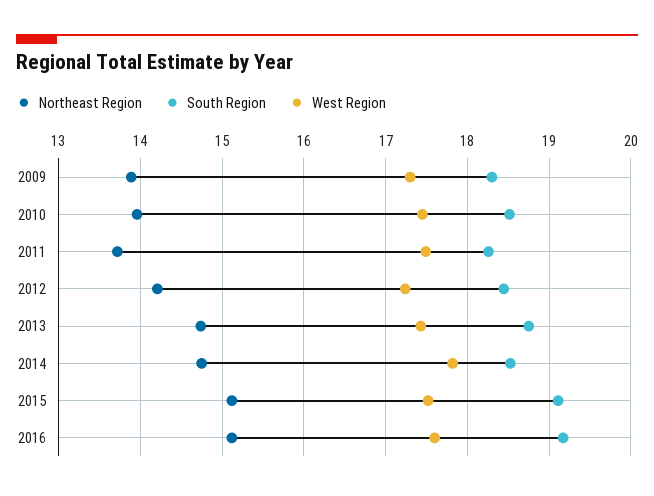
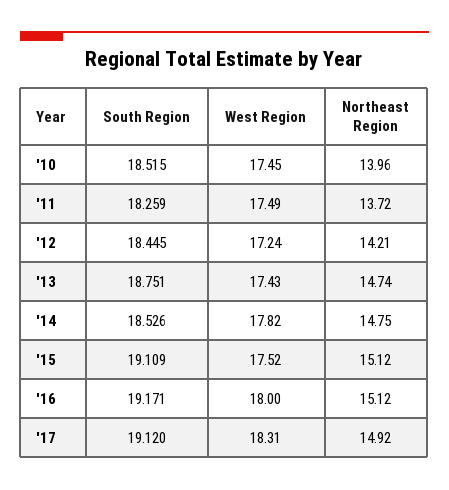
Northeast Region, 2009: 13.9 -> none
South Region, 2009: 18.3 -> none
West Region, 2009: 17.3 -> none
West Region, 2016: 17.6 -> 18
South Region, '17: none -> 19.12
West Region, '17: none -> 18.31
Northeast Region, '17: none -> 14.92

